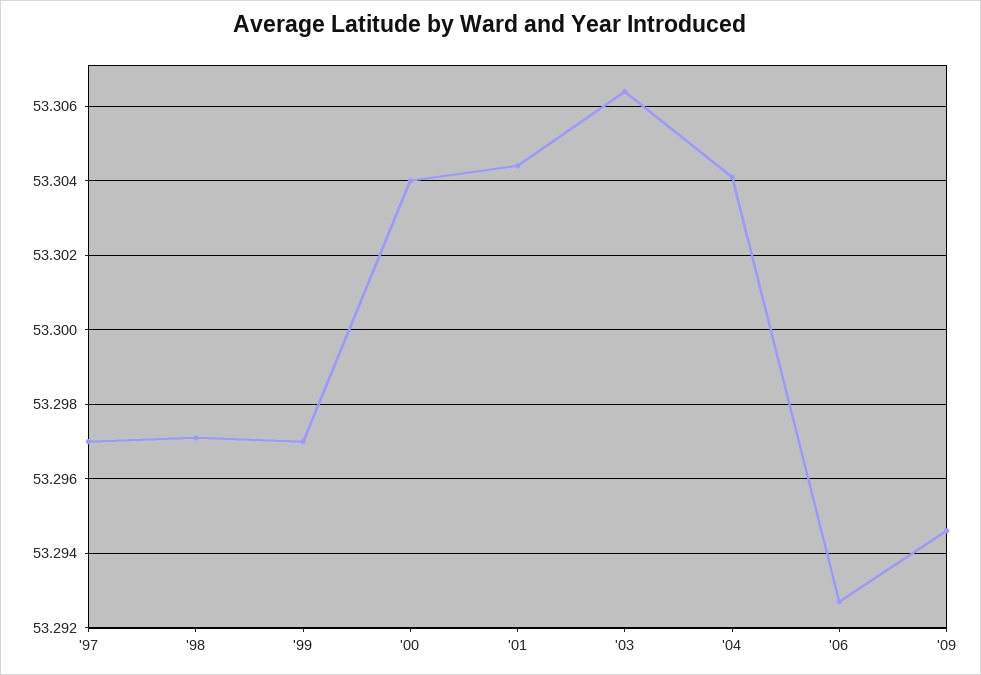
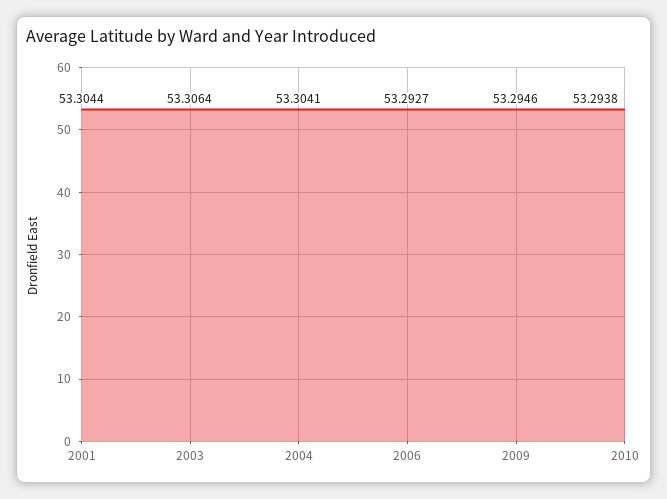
'97: 53.297 -> none
'98: 53.297 -> none
'99: 53.297 -> none
'00: 53.304 -> none
2010: none -> 53.2938

